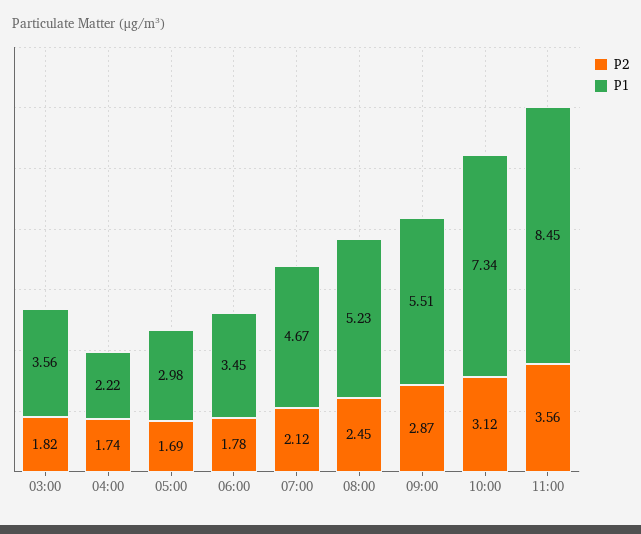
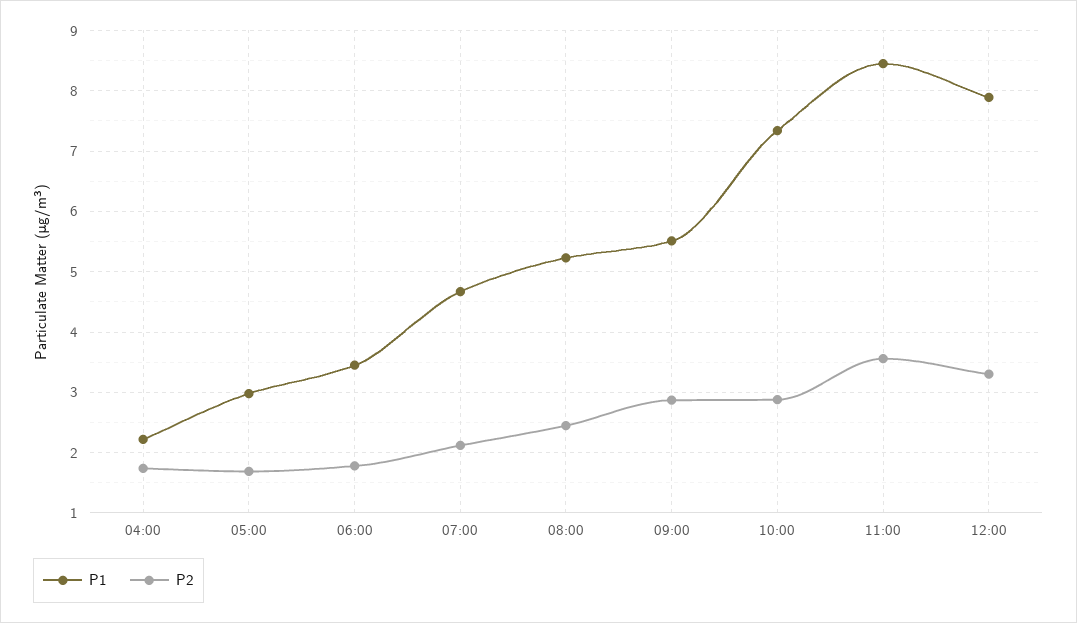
P2, 03:00: 1.82 -> none
P1, 03:00: 3.56 -> none
P2, 10:00: 3.12 -> 2.9
P1, 12:00: none -> 7.9
P2, 12:00: none -> 3.3

